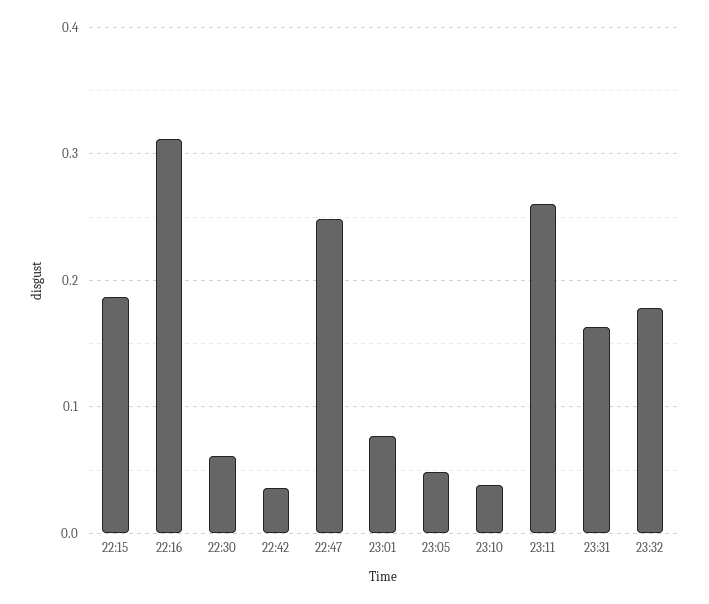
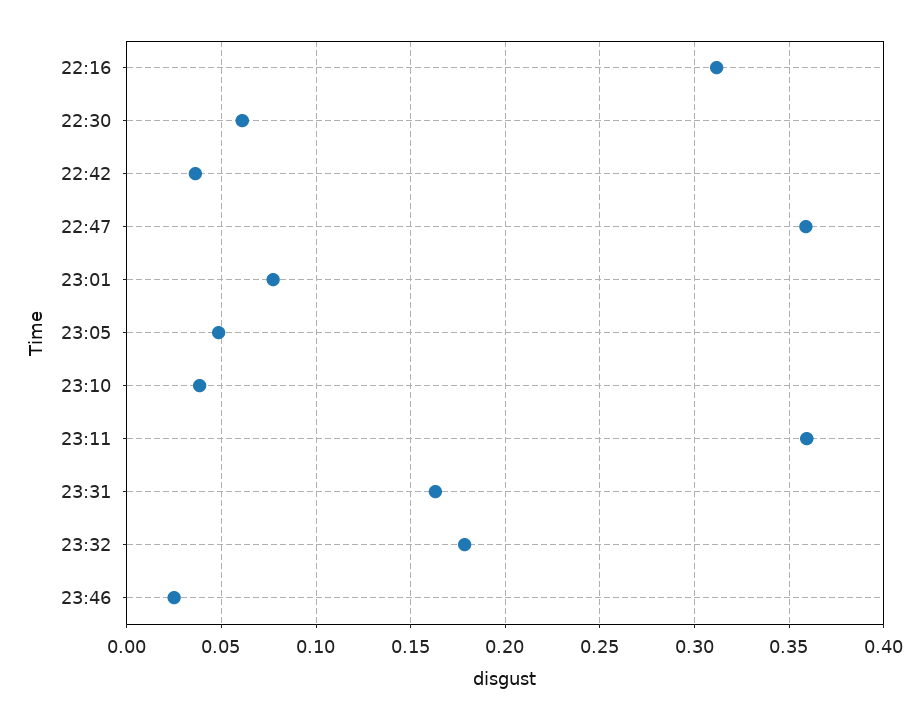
22:15: 0.19 -> none
22:47: 0.25 -> 0.36
23:11: 0.26 -> 0.36
23:46: none -> 0.025

